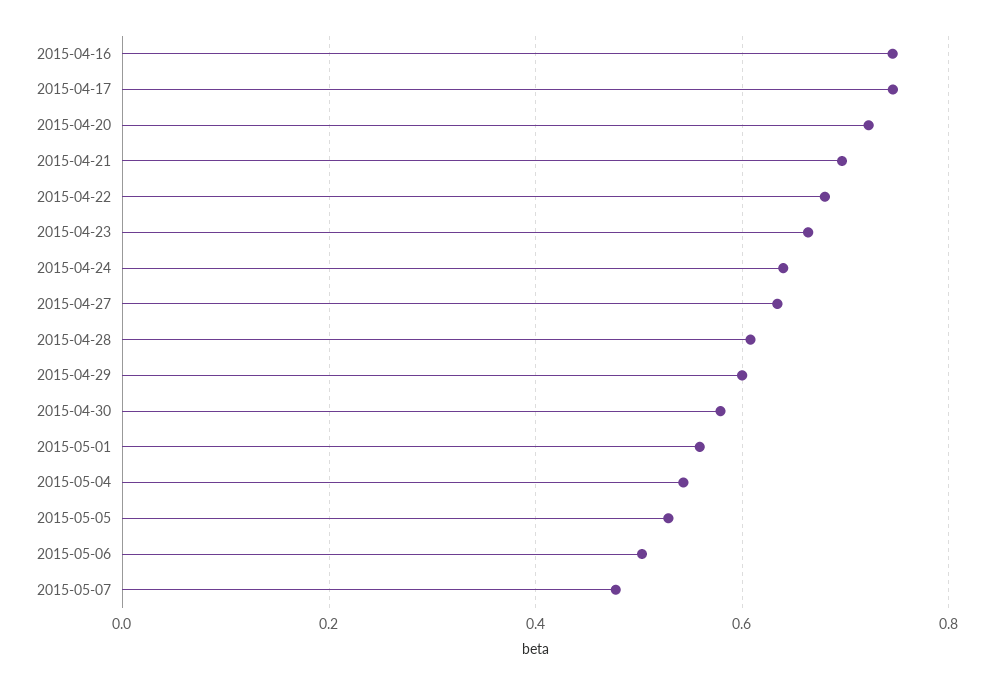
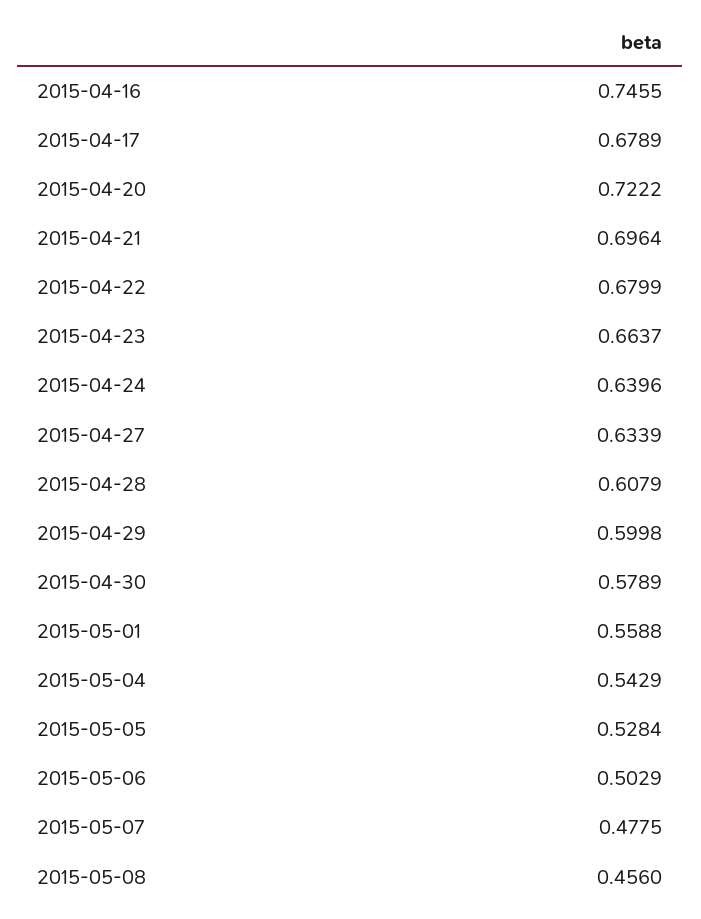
2015-04-17: 0.74 -> 0.6789
2015-05-08: none -> 0.456

